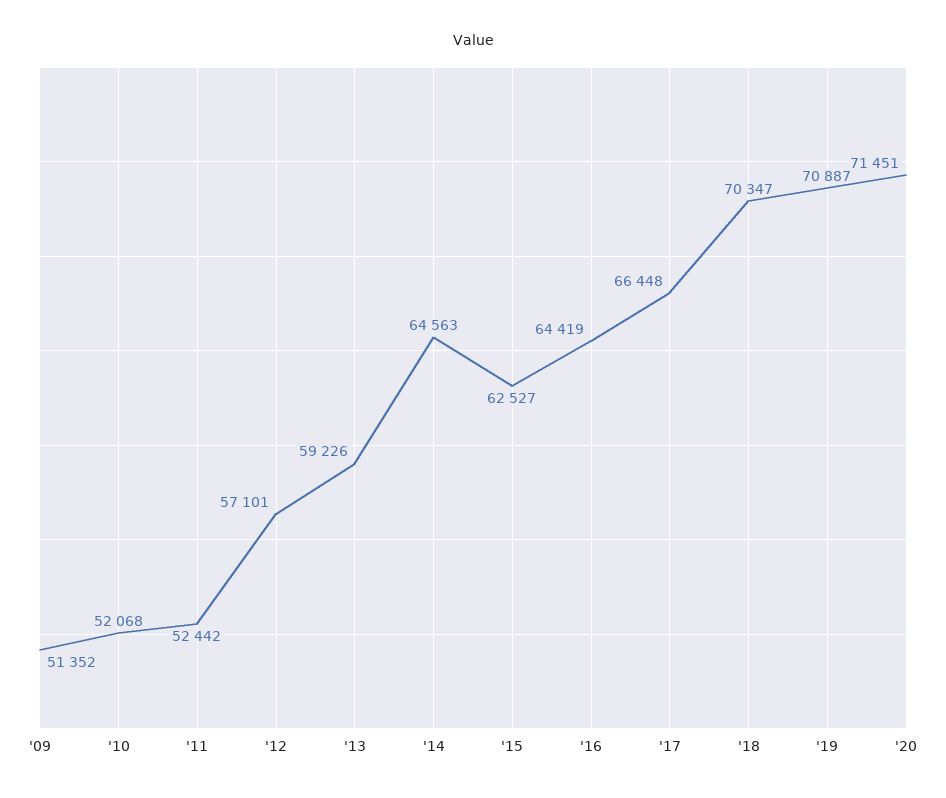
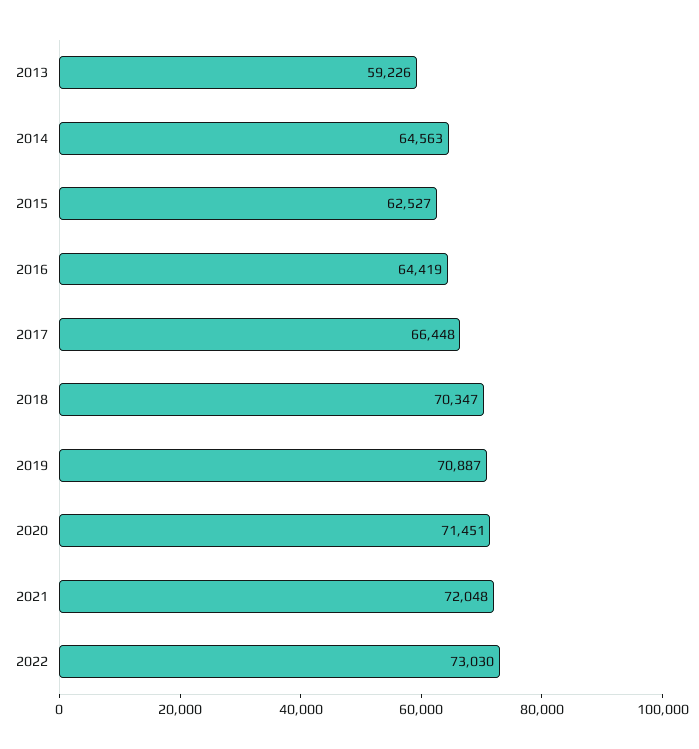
'09: 51352 -> none
'10: 52068 -> none
'11: 52442 -> none
'12: 57101 -> none
2021: none -> 72048
2022: none -> 73030

